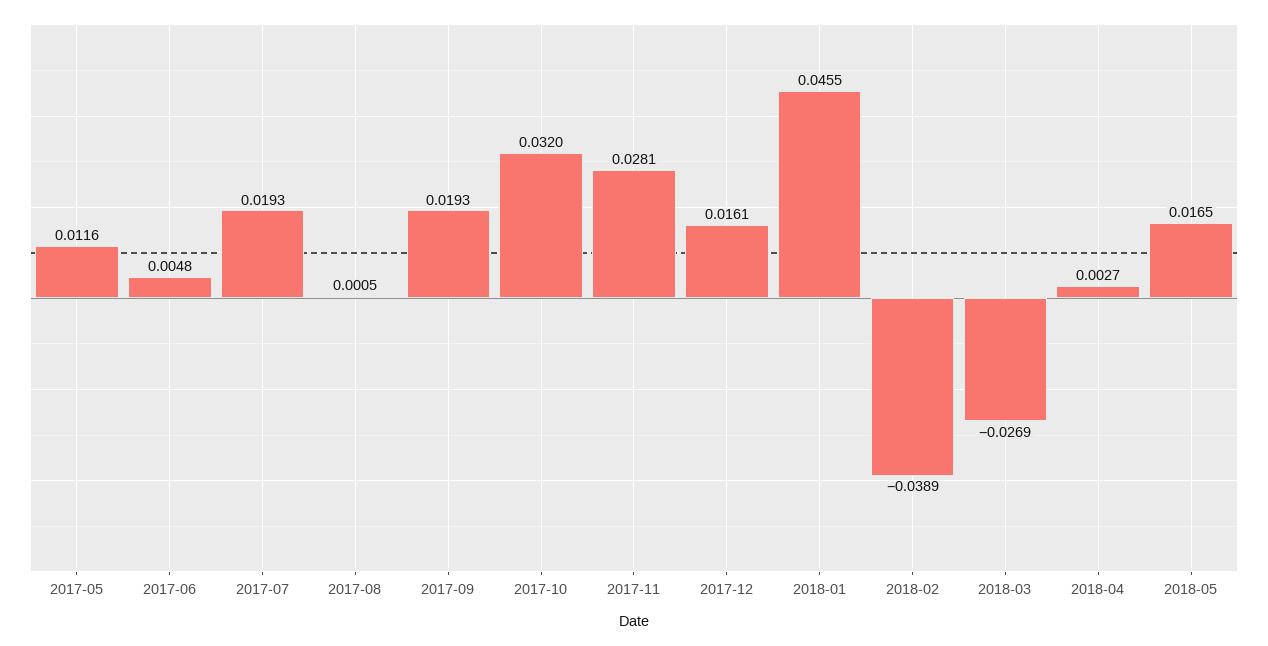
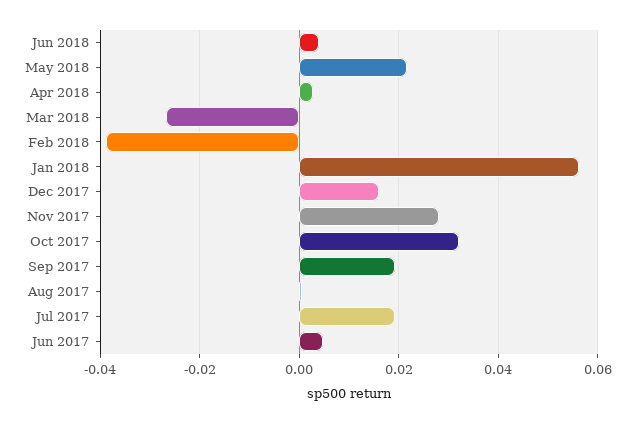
2017-05: 0.0116 -> none
2018-01: 0.0455 -> 0.056
2018-05: 0.0165 -> 0.022
Jun 2018: none -> 0.004

